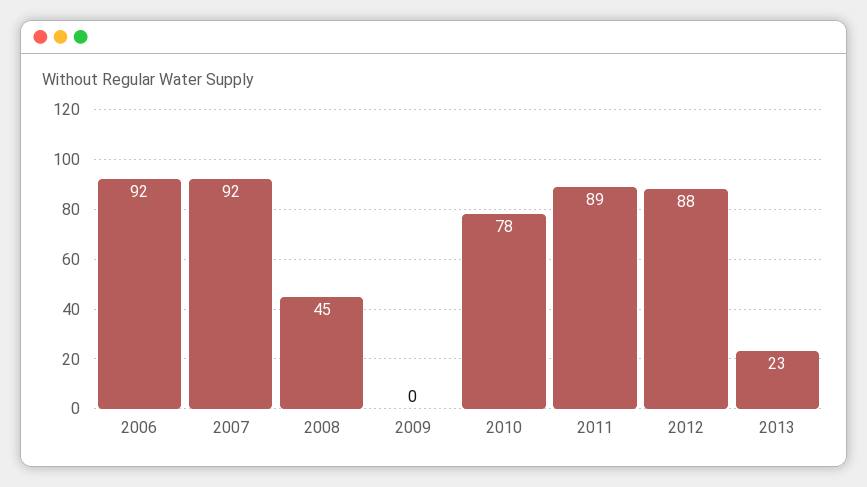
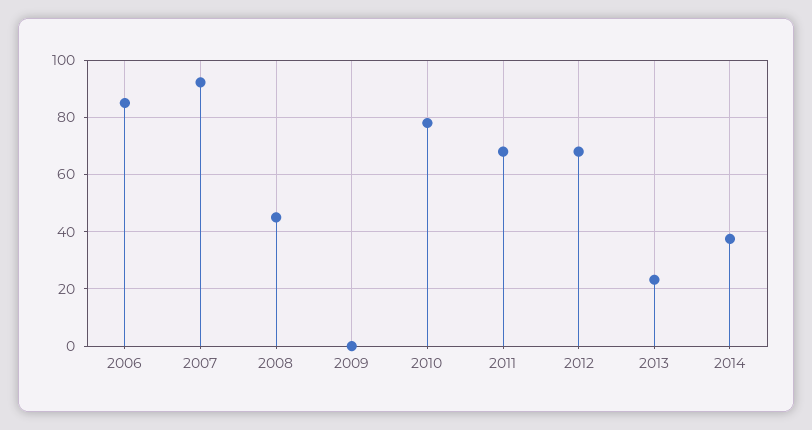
2006: 92 -> 85
2011: 89 -> 67.5
2012: 88 -> 67.5
2014: none -> 37.5

